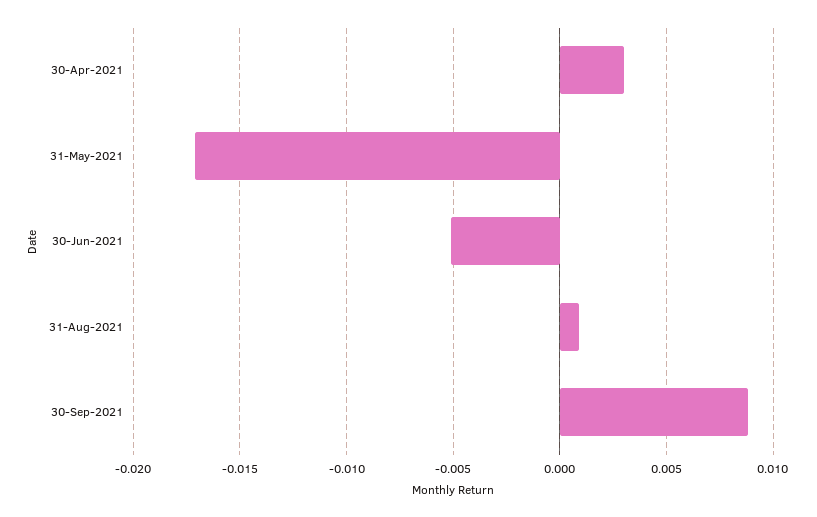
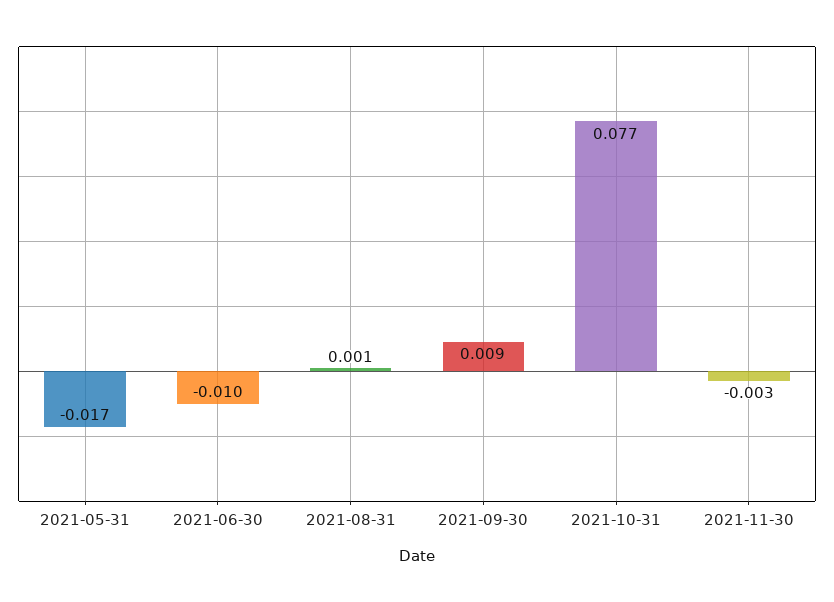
30-Apr-2021: 0.003 -> none
30-Jun-2021: -0.005 -> -0.01
2021-10-31: none -> 0.077
2021-11-30: none -> -0.003

